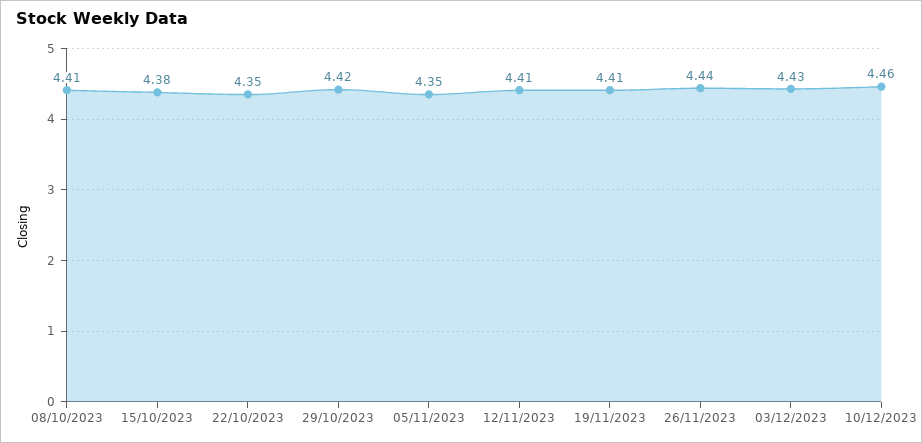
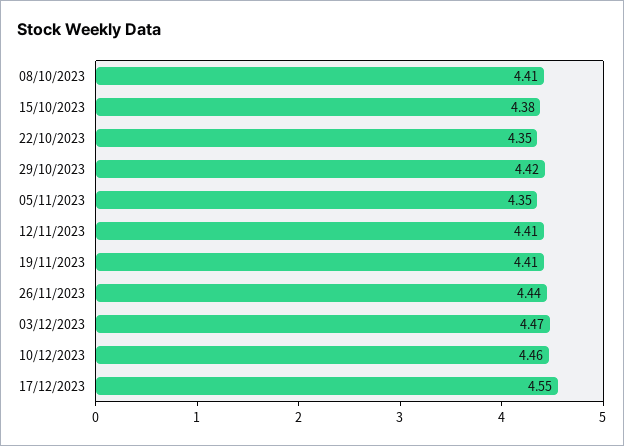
03/12/2023: 4.43 -> 4.47
17/12/2023: none -> 4.55

